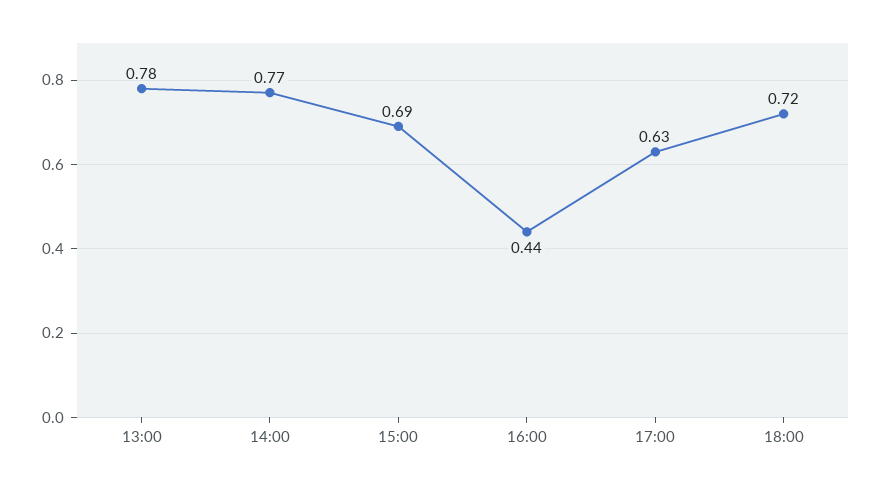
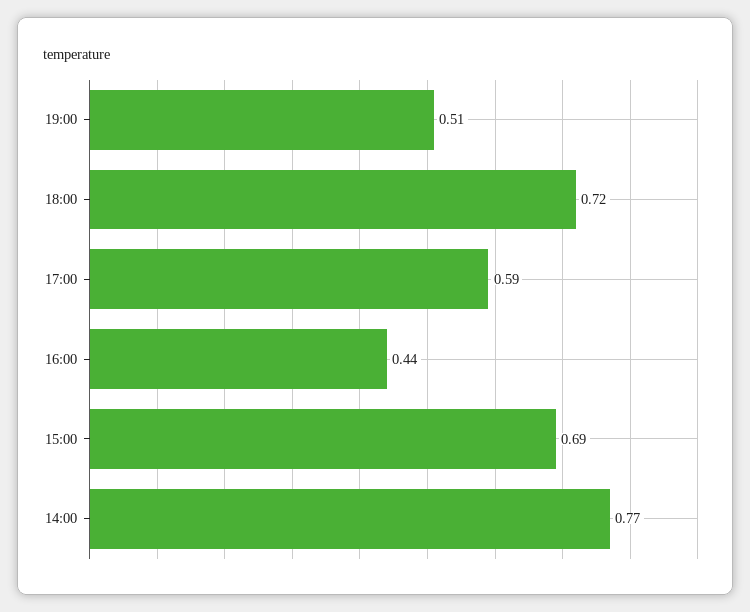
13:00: 0.78 -> none
17:00: 0.63 -> 0.59
19:00: none -> 0.51

